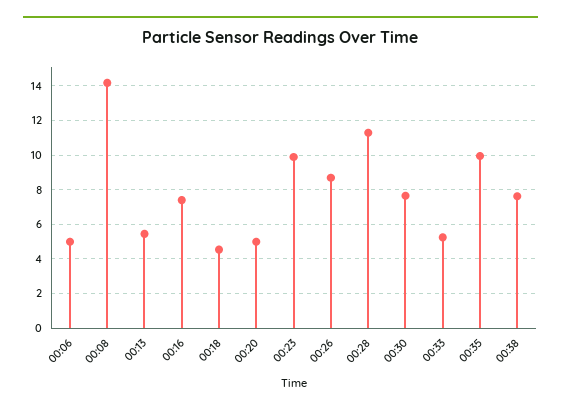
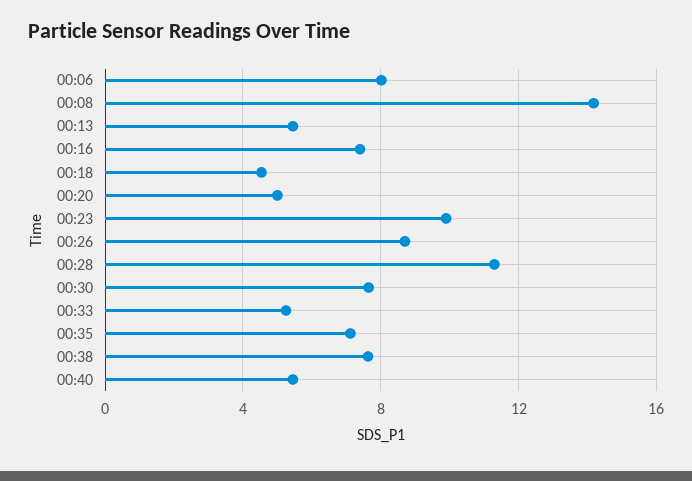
00:06: 5 -> 8
00:35: 10 -> 7
00:40: none -> 5.5

